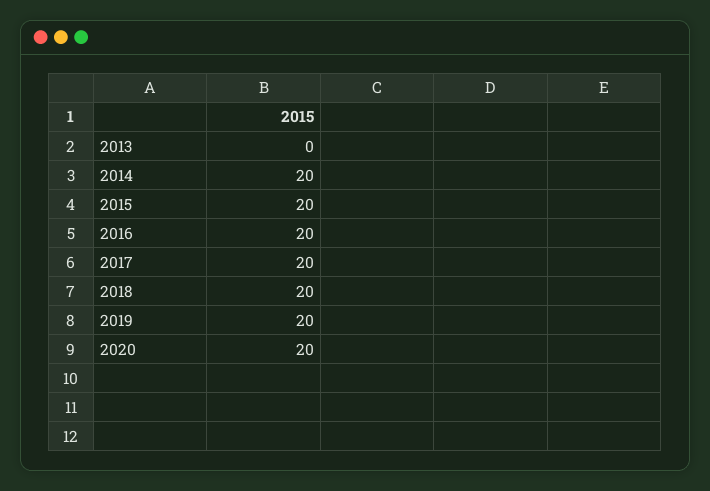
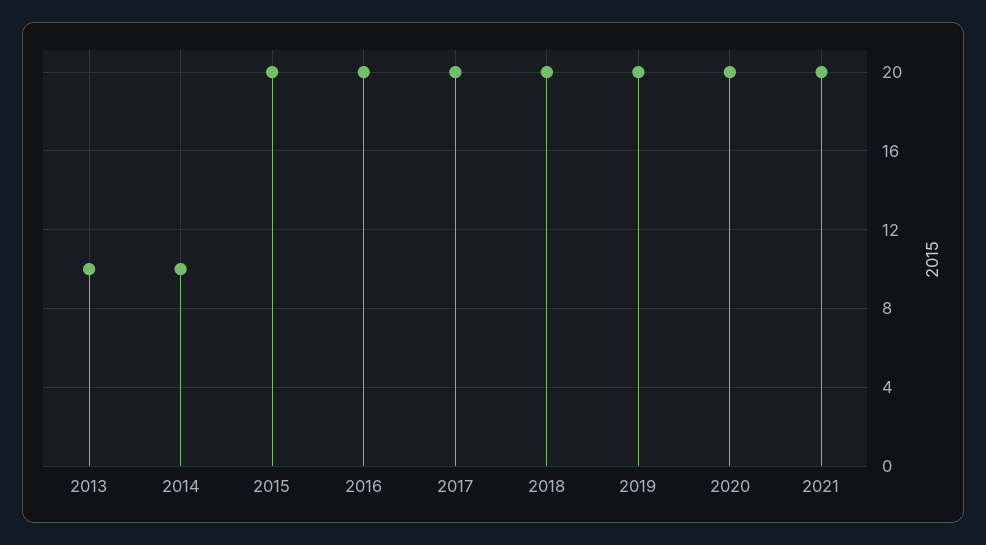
2013: 0 -> 10
2014: 20 -> 10
2021: none -> 20

